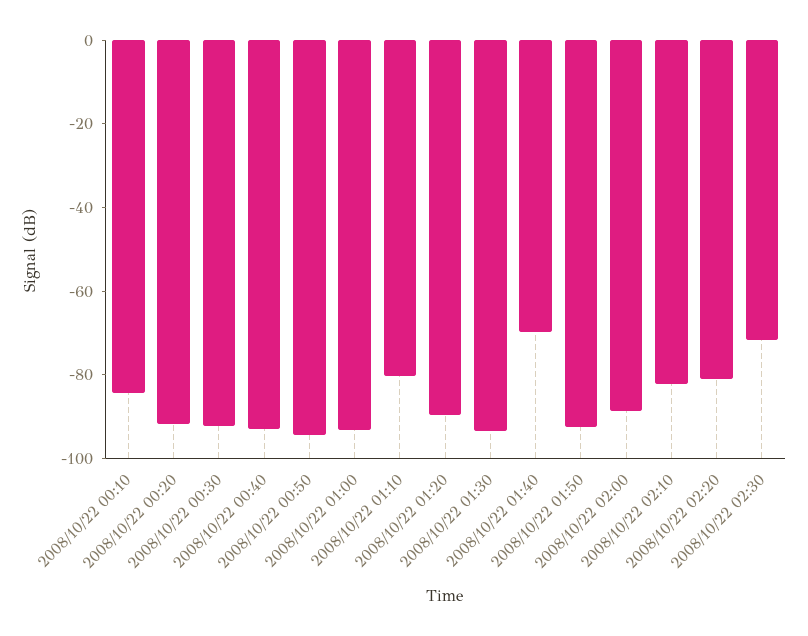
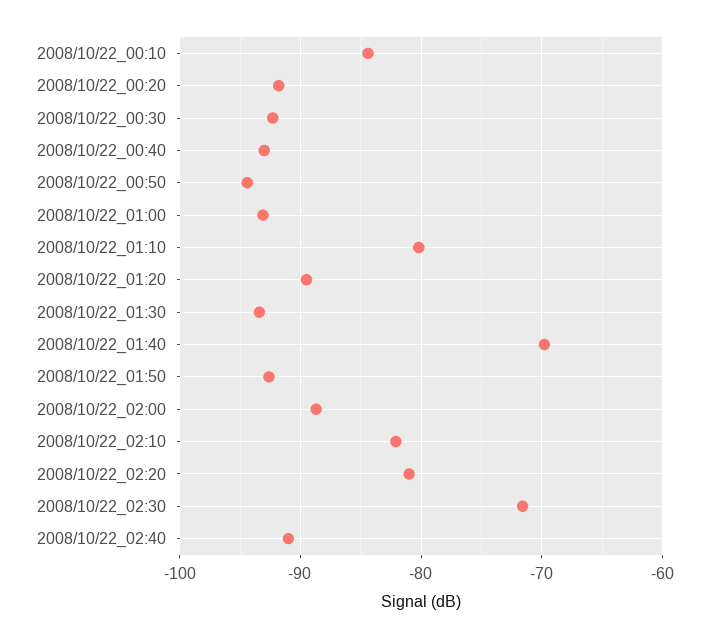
2008/10/22_02:40: none -> -91

